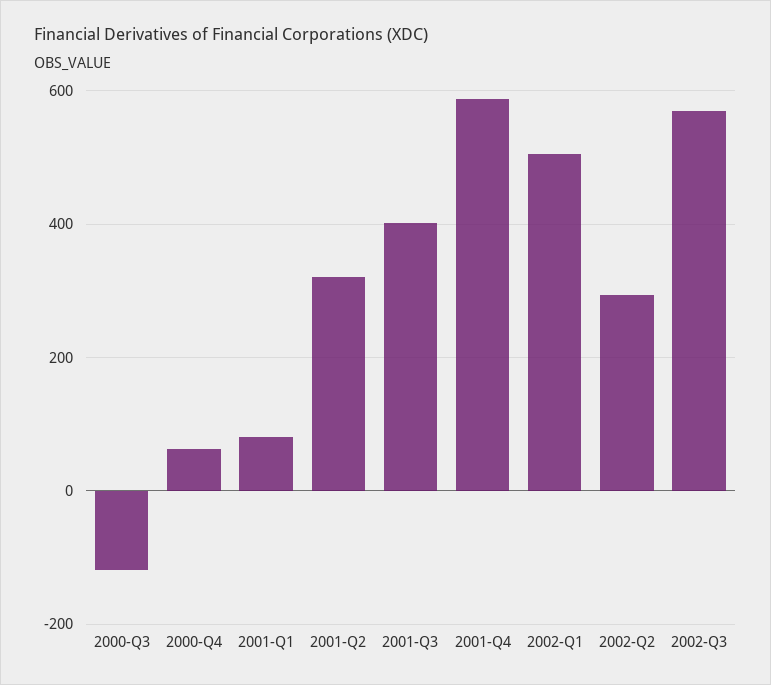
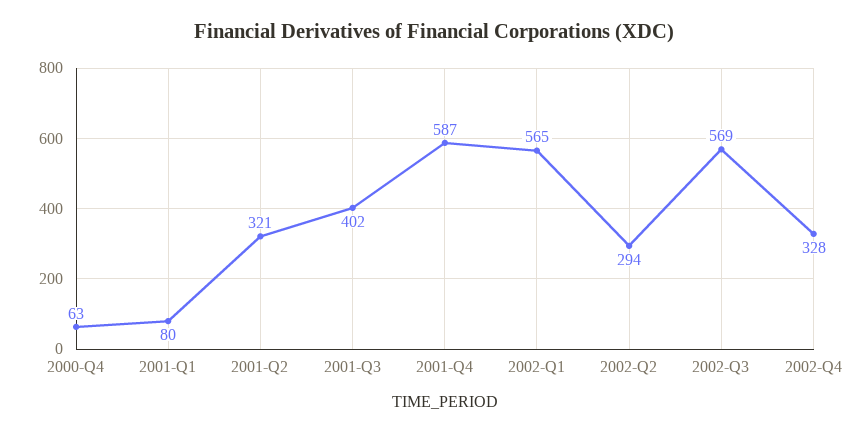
2000-Q3: -120 -> none
2002-Q1: 500 -> 565
2002-Q4: none -> 328

